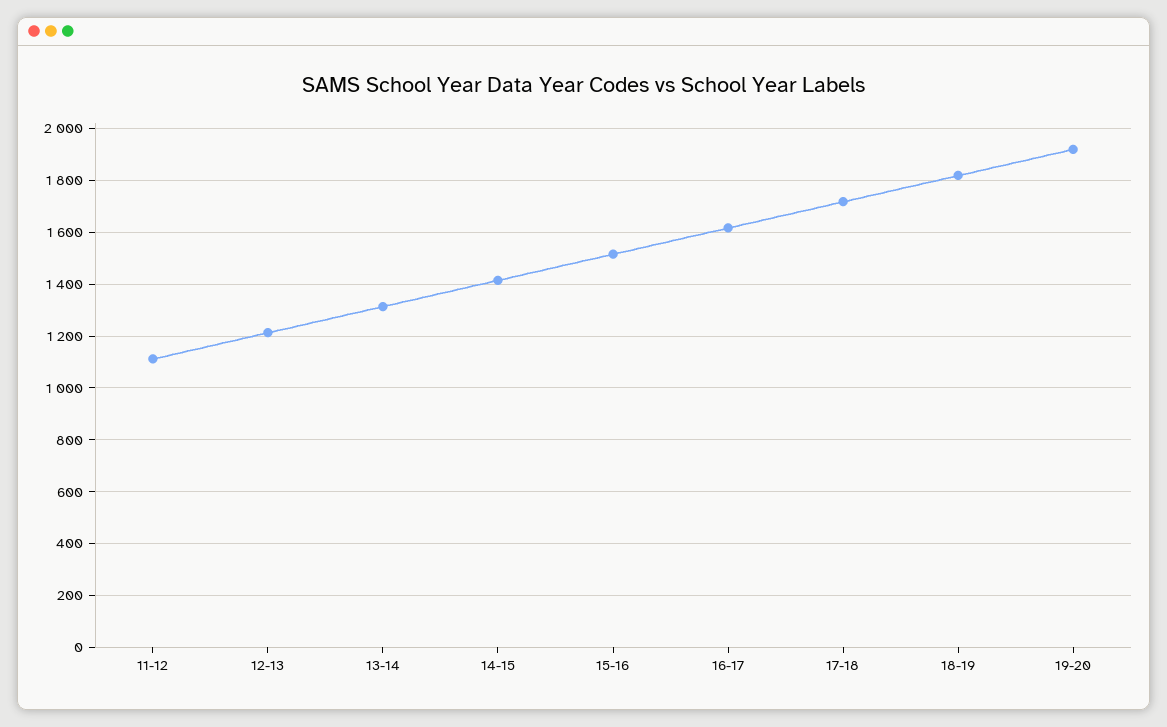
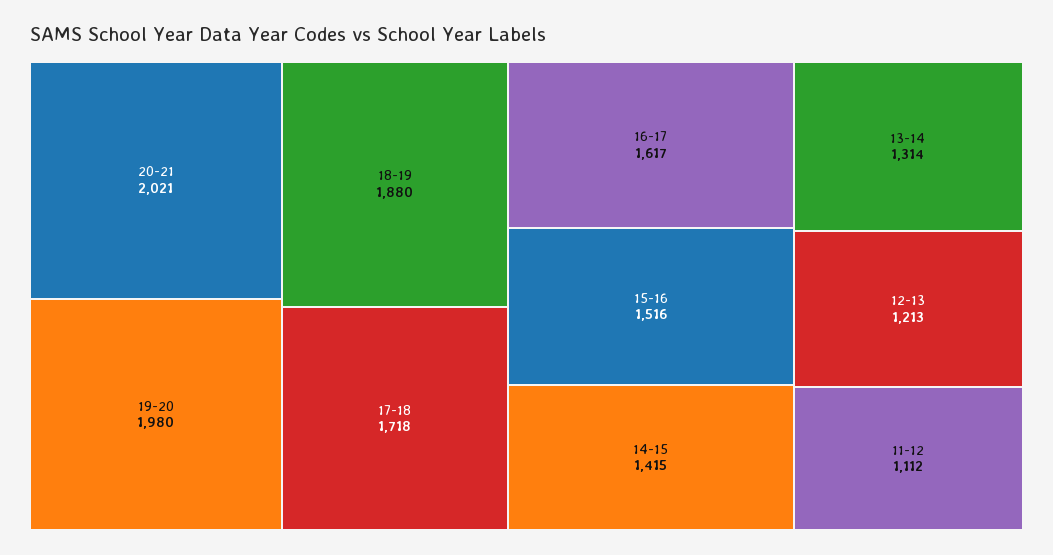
18-19: 1825 -> 1880
19-20: 1925 -> 1980
20-21: none -> 2021

